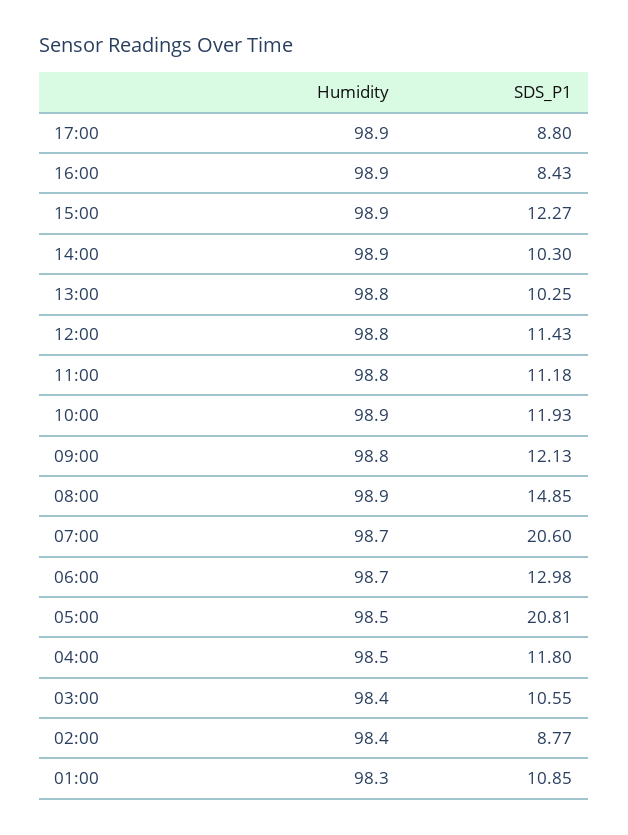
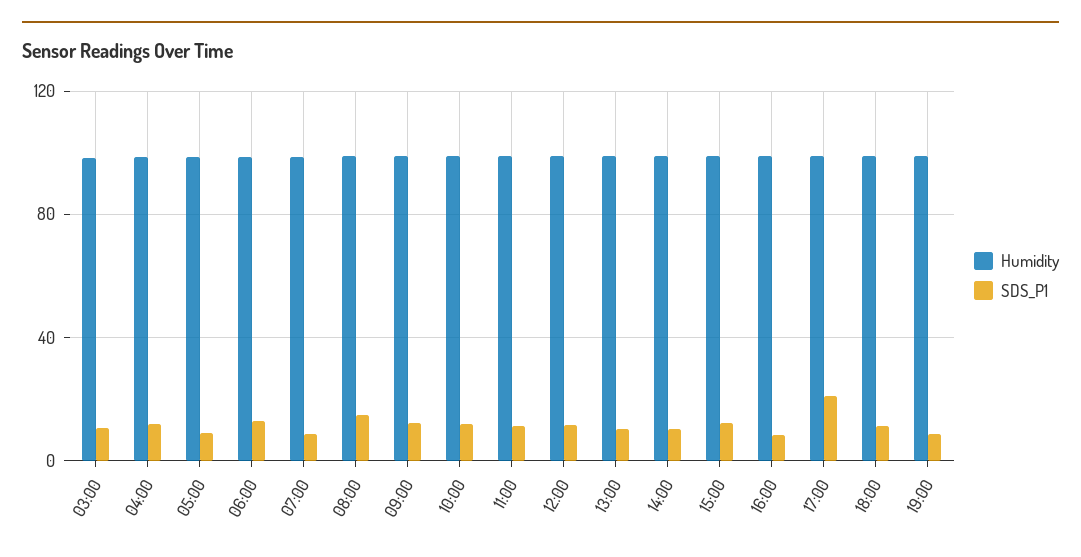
SDS_P1, 17:00: 8.8 -> 20
SDS_P1, 07:00: 20.6 -> 10
SDS_P1, 05:00: 20.81 -> 10
Humidity, 02:00: 98.4 -> none
SDS_P1, 02:00: 8.77 -> none
Humidity, 01:00: 98.3 -> none
SDS_P1, 01:00: 10.85 -> none
Humidity, 18:00: none -> 100
SDS_P1, 18:00: none -> 10
Humidity, 19:00: none -> 100
SDS_P1, 19:00: none -> 10

